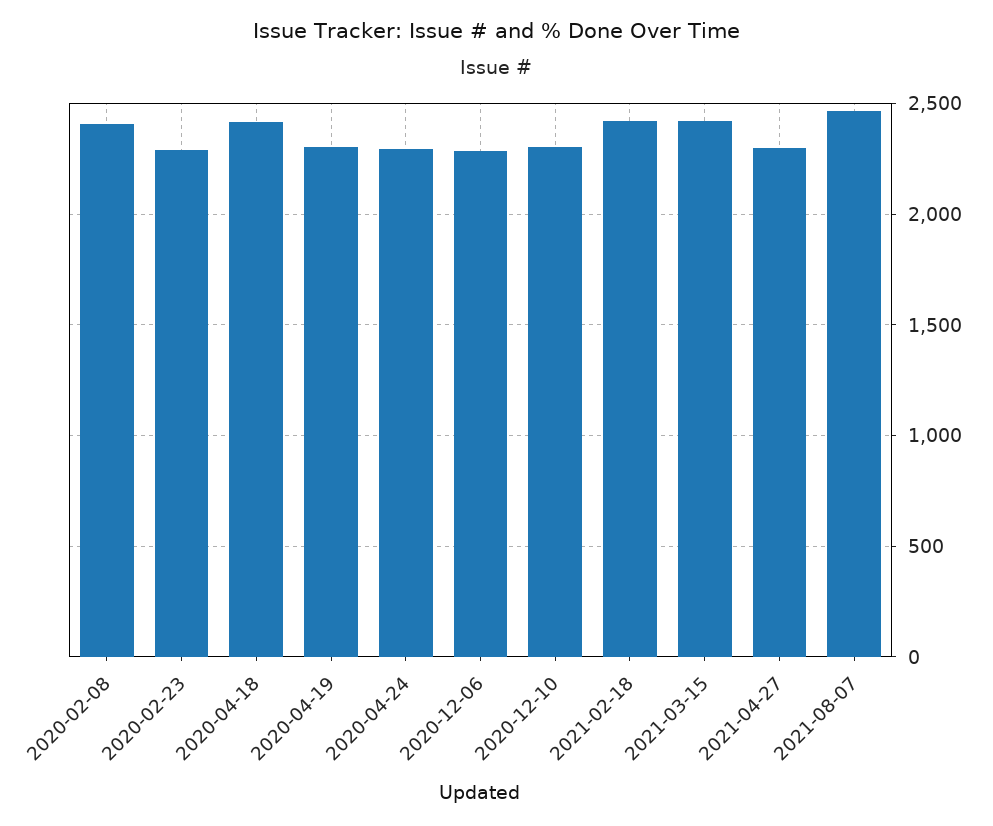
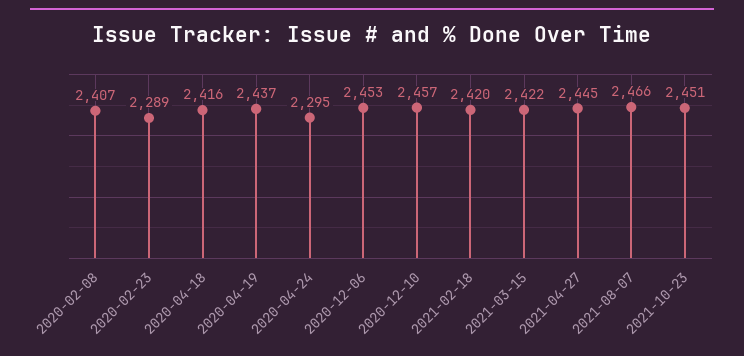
2020-04-19: 2300 -> 2437
2020-12-06: 2300 -> 2453
2020-12-10: 2300 -> 2457
2021-04-27: 2300 -> 2445
2021-10-23: none -> 2451

